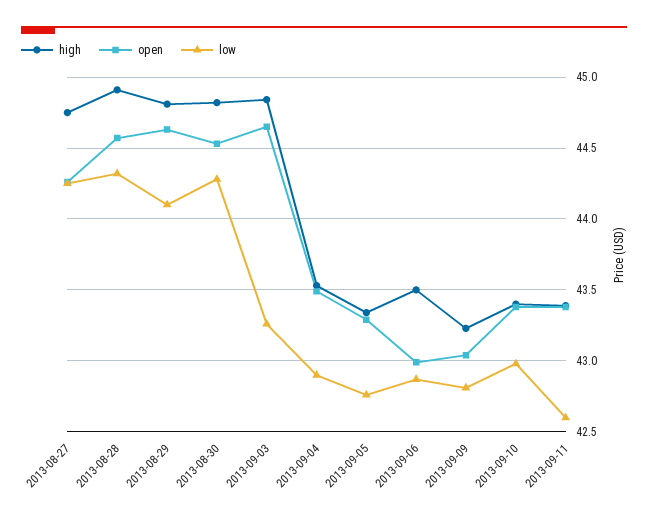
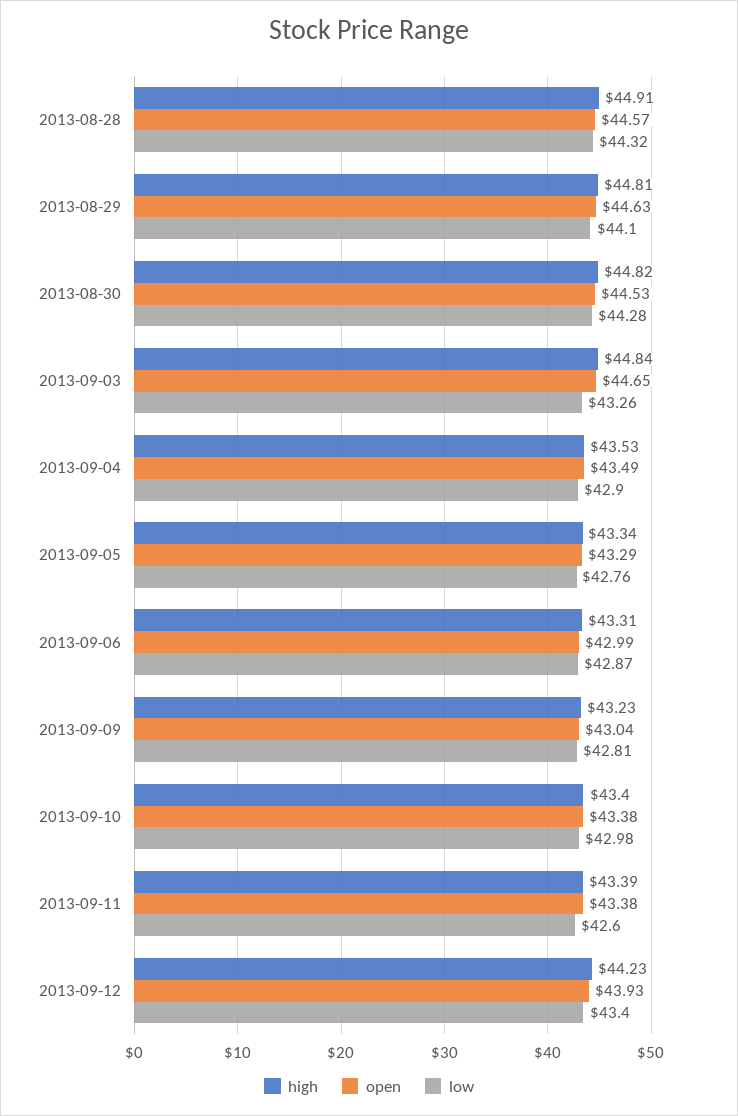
high, 2013-08-27: 44.75 -> none
open, 2013-08-27: 44.25 -> none
low, 2013-08-27: 44.25 -> none
high, 2013-09-06: 43.5 -> 43.31
high, 2013-09-12: none -> 44.23
open, 2013-09-12: none -> 43.93
low, 2013-09-12: none -> 43.4

